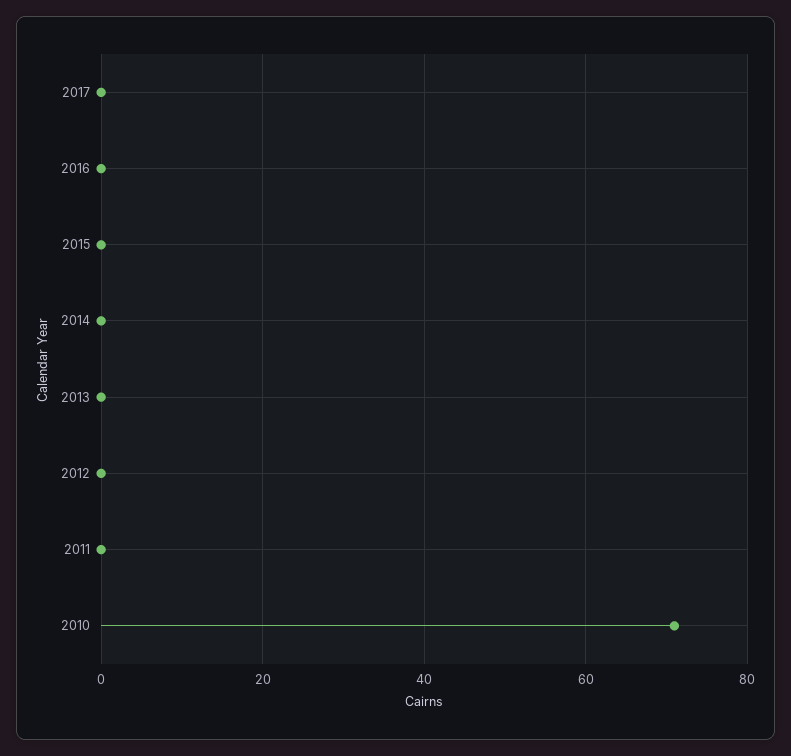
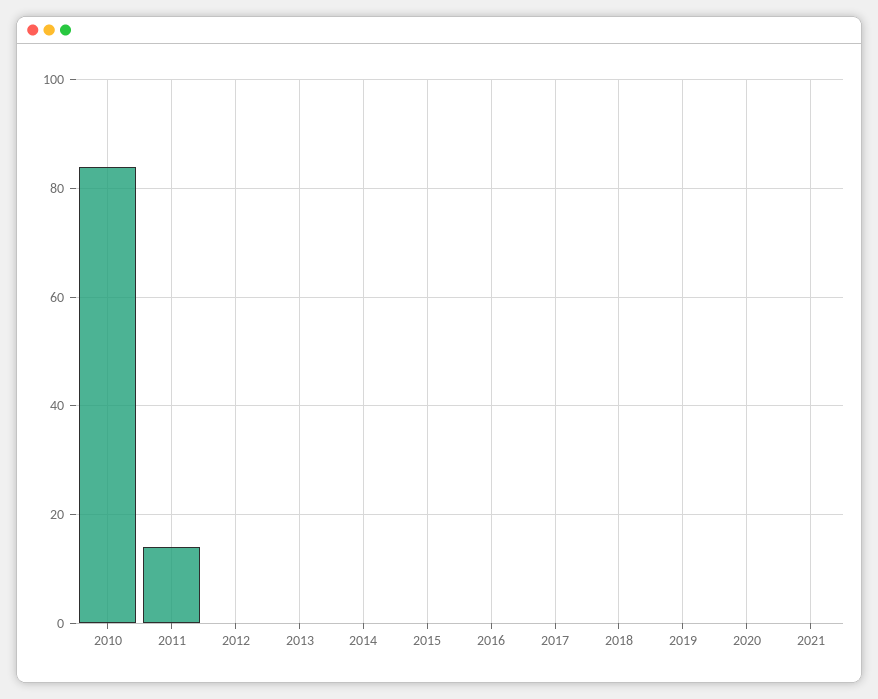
2011: 0 -> 15
2010: 70 -> 85
2018: none -> 0
2019: none -> 0
2020: none -> 0
2021: none -> 0

